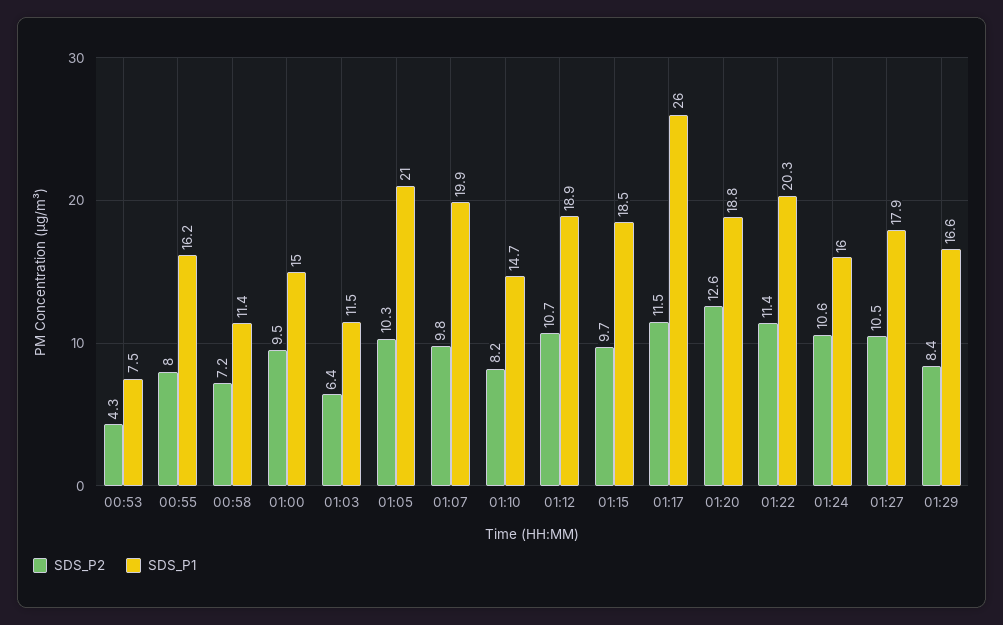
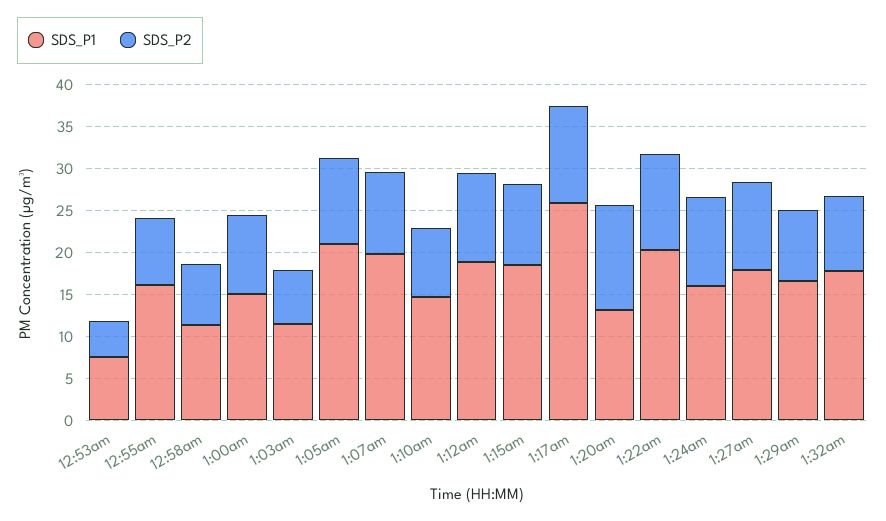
SDS_P1, 01:20: 18.8 -> 13
SDS_P1, 1:32am: none -> 18
SDS_P2, 1:32am: none -> 9

